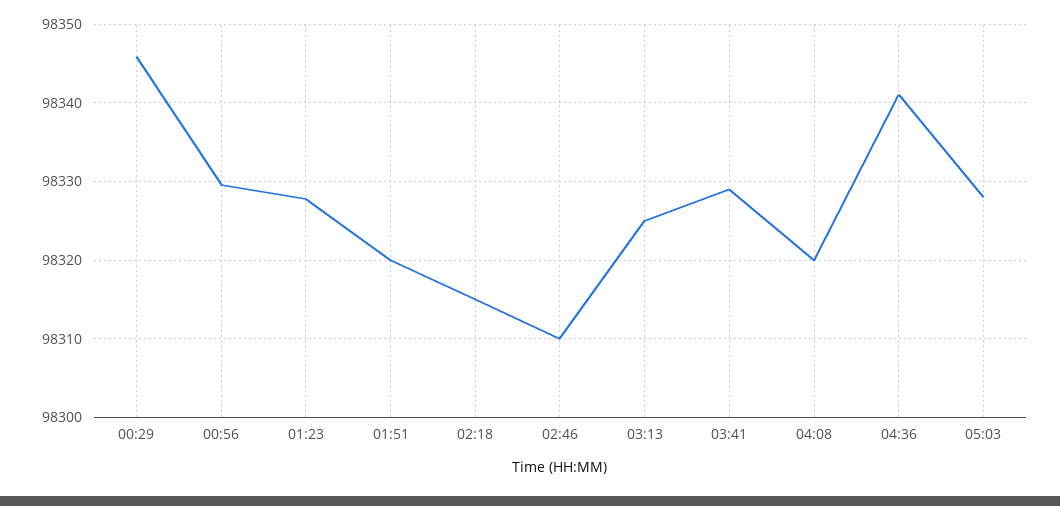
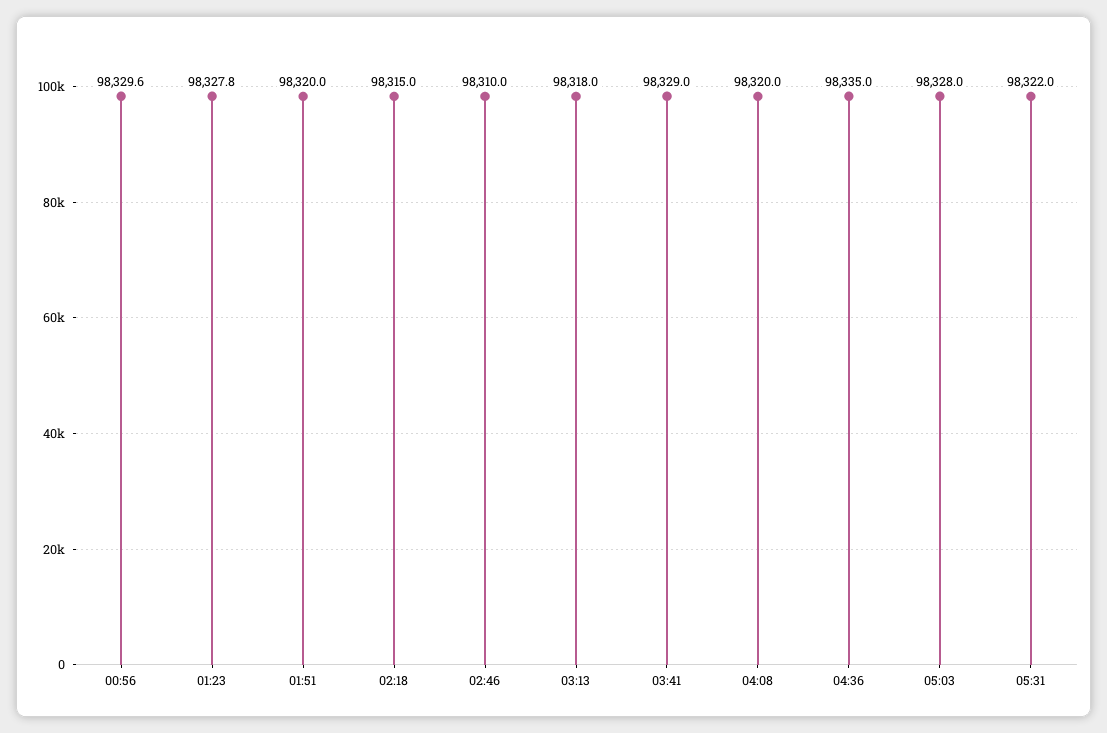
00:29: 98346 -> none
03:13: 98325 -> 98318
04:36: 98341 -> 98335
05:31: none -> 98322

